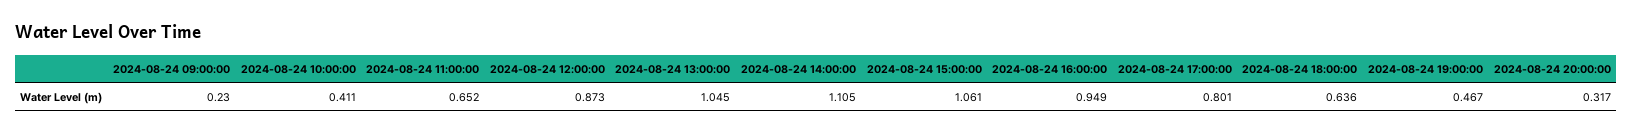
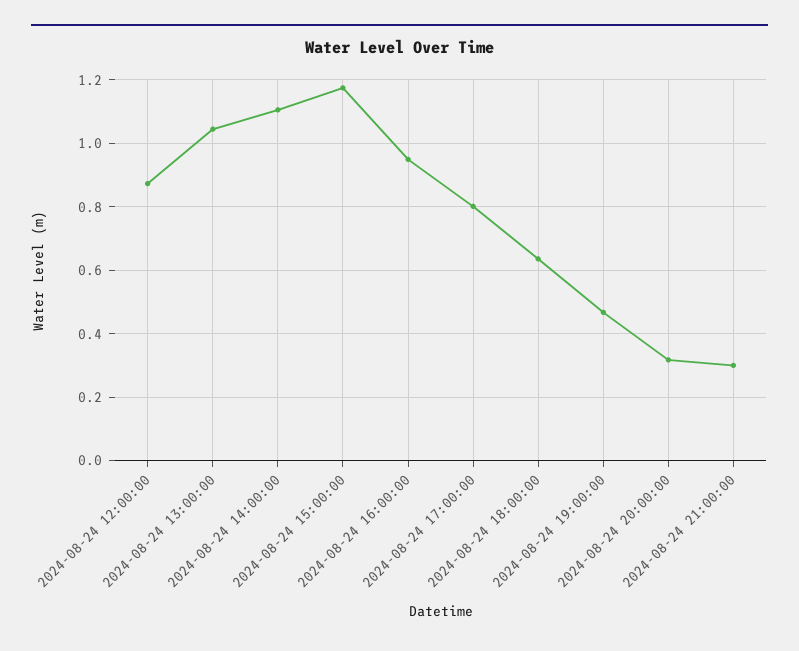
2024-08-24 09:00:00: 0.23 -> none
2024-08-24 10:00:00: 0.411 -> none
2024-08-24 11:00:00: 0.652 -> none
2024-08-24 15:00:00: 1.061 -> 1.18
2024-08-24 21:00:00: none -> 0.3

